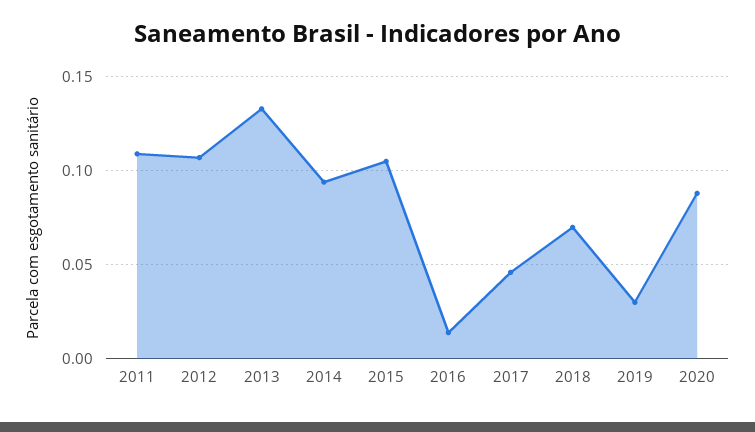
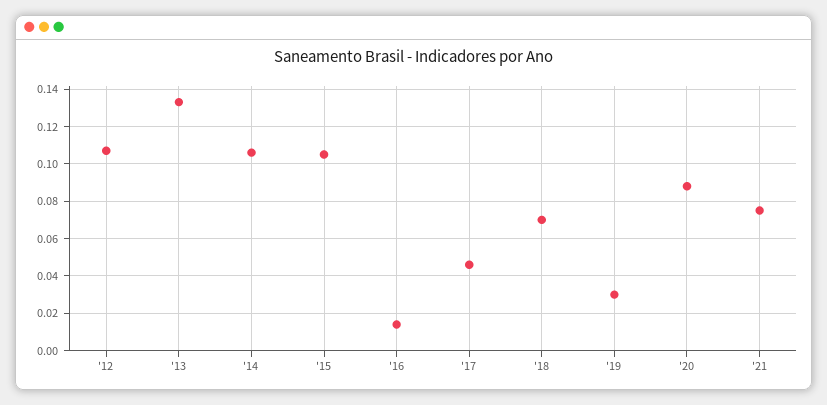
2011: 0.11 -> none
2014: 0.095 -> 0.105
'21: none -> 0.075

